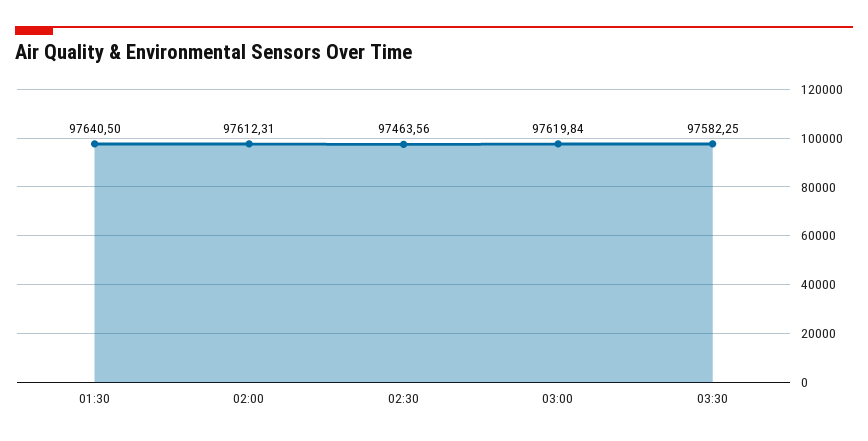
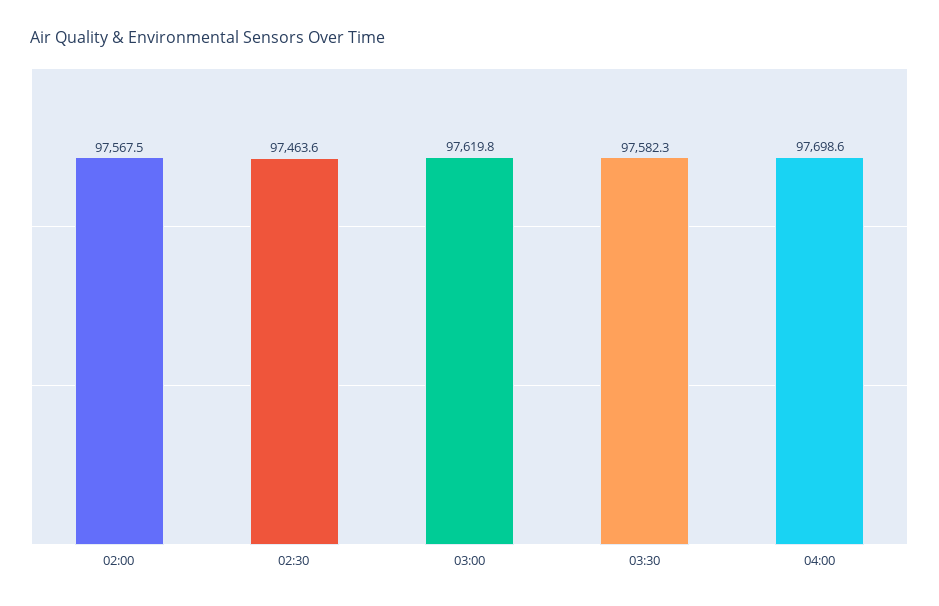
01:30: 97640.5 -> none
02:00: 97612.31 -> 97567.5
04:00: none -> 97698.6

